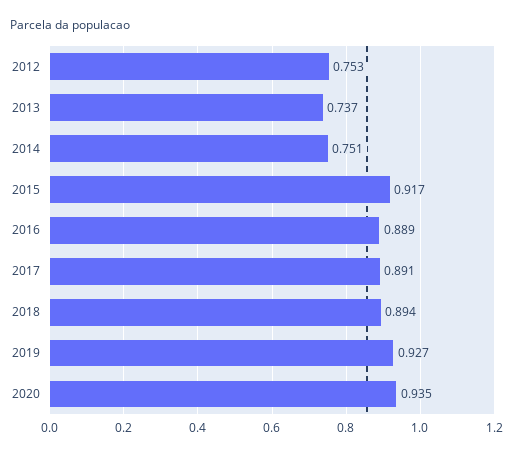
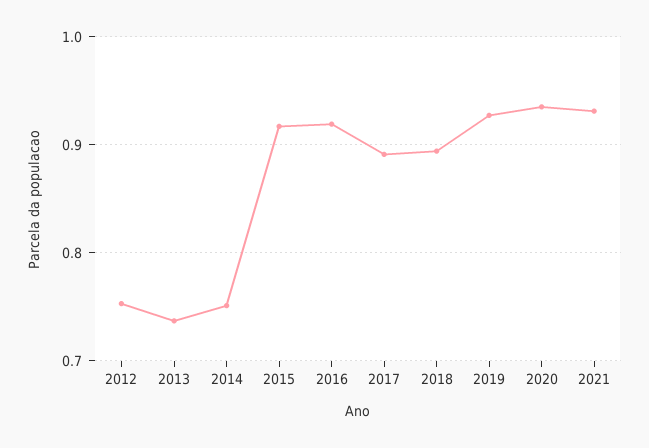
2016: 0.889 -> 0.92
2021: none -> 0.93

